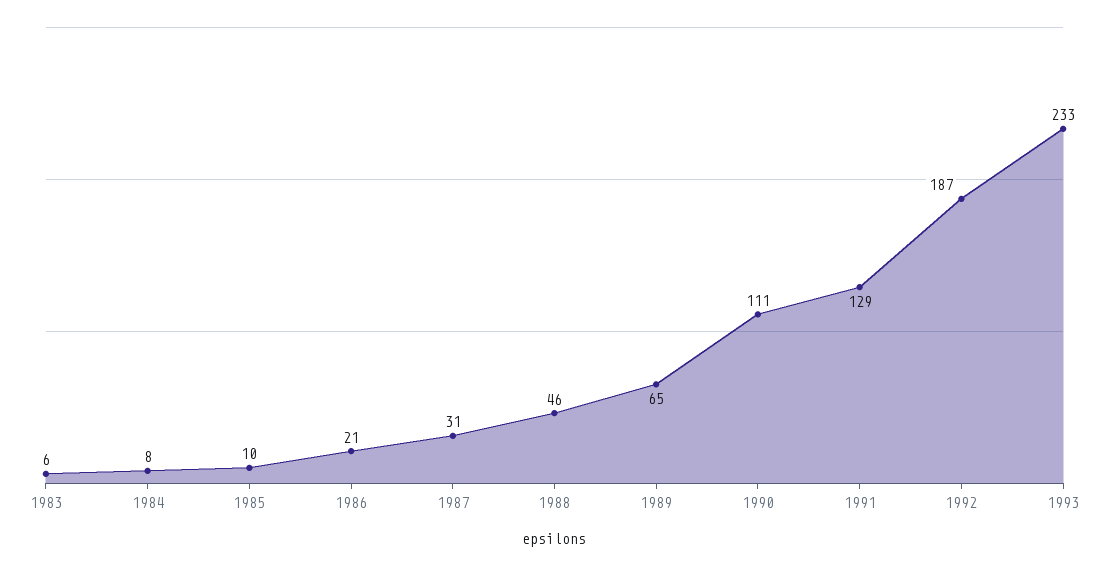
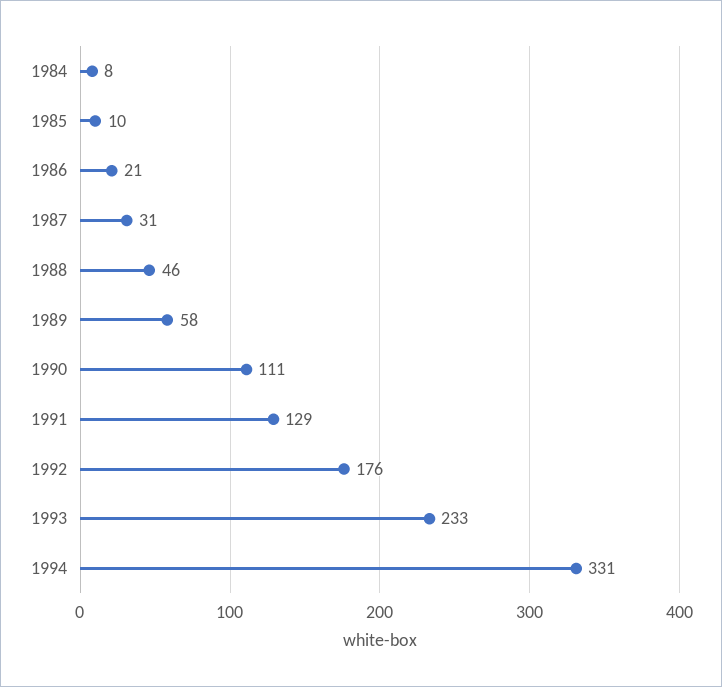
1983: 6 -> none
1989: 65 -> 58
1992: 187 -> 176
1994: none -> 331

